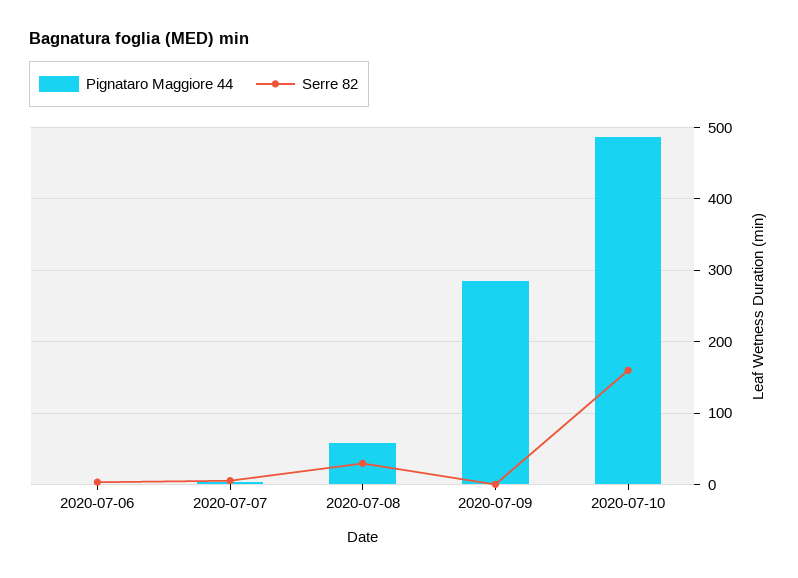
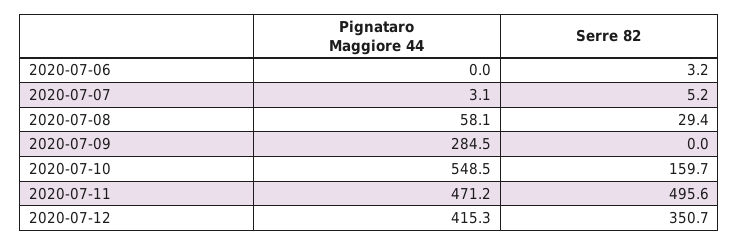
Pignataro Maggiore 44, 2020-07-10: 490 -> 548.5
Pignataro Maggiore 44, 2020-07-11: none -> 471.2
Serre 82, 2020-07-11: none -> 495.6
Pignataro Maggiore 44, 2020-07-12: none -> 415.3
Serre 82, 2020-07-12: none -> 350.7

